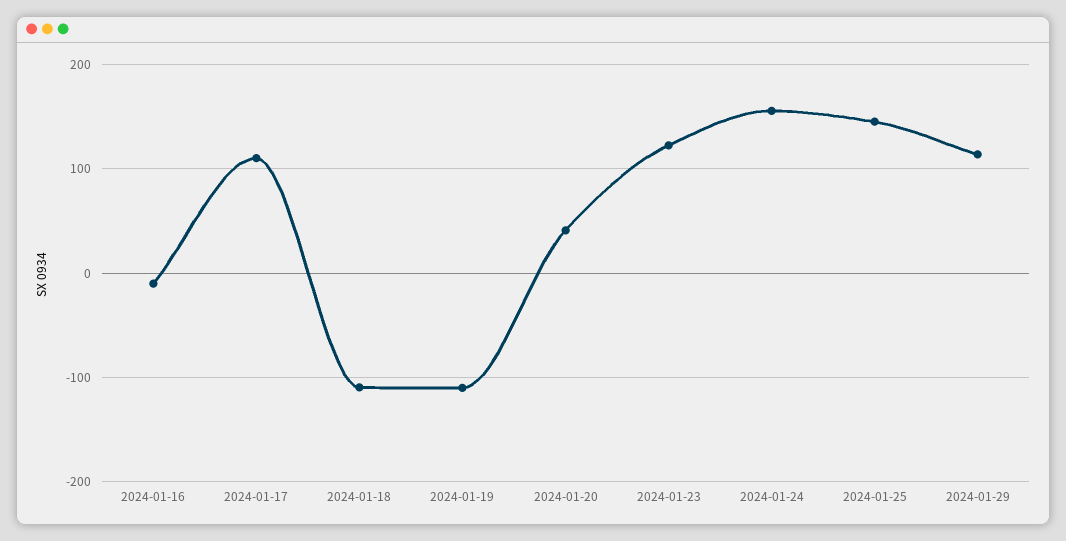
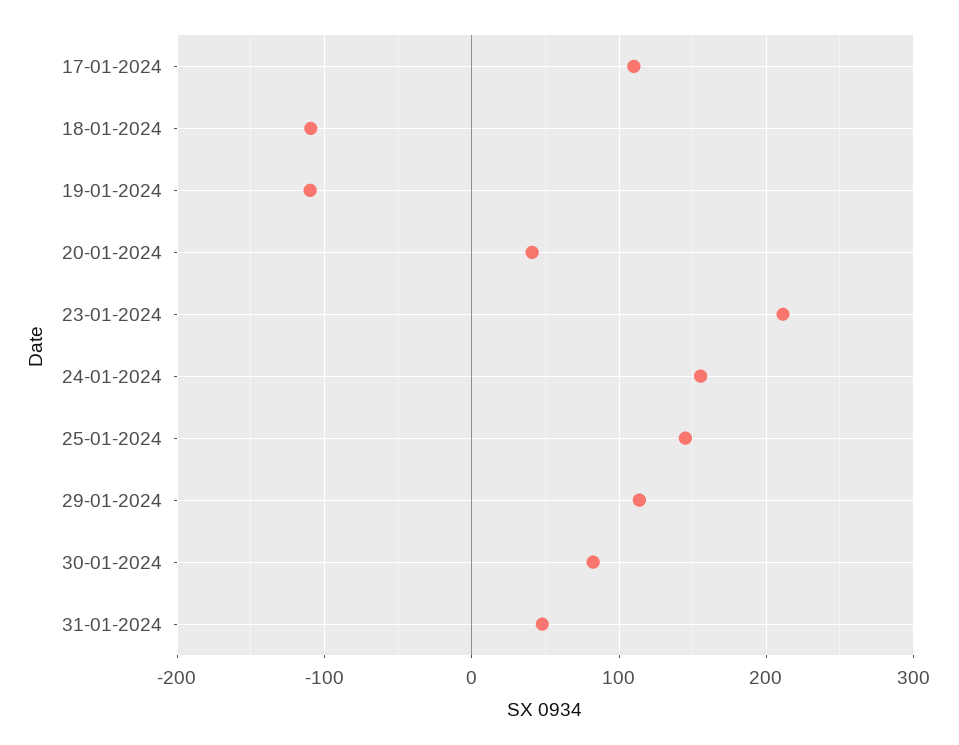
2024-01-16: -10 -> none
2024-01-23: 120 -> 210
30-01-2024: none -> 80
31-01-2024: none -> 50

